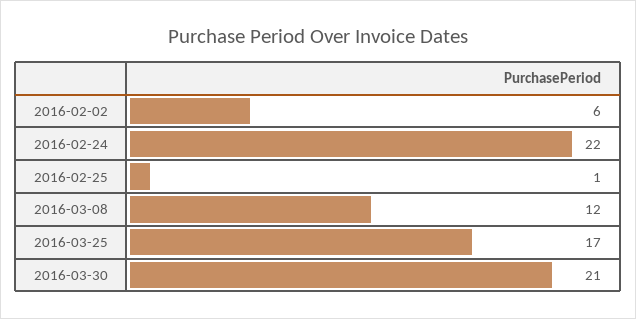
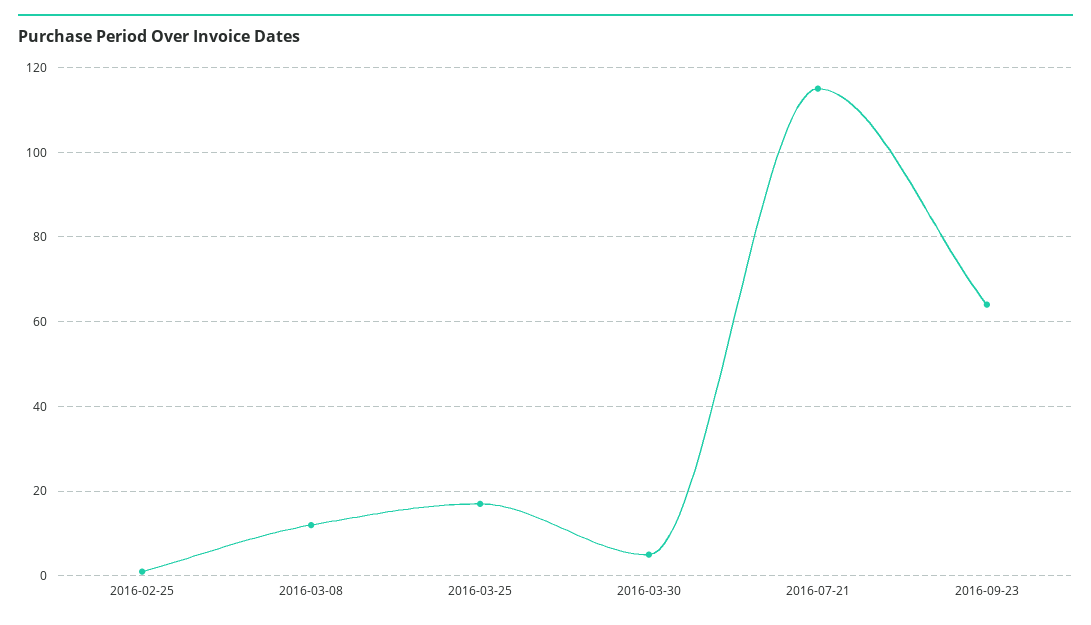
2016-02-02: 6 -> none
2016-02-24: 22 -> none
2016-03-30: 21 -> 5
2016-07-21: none -> 115
2016-09-23: none -> 65

